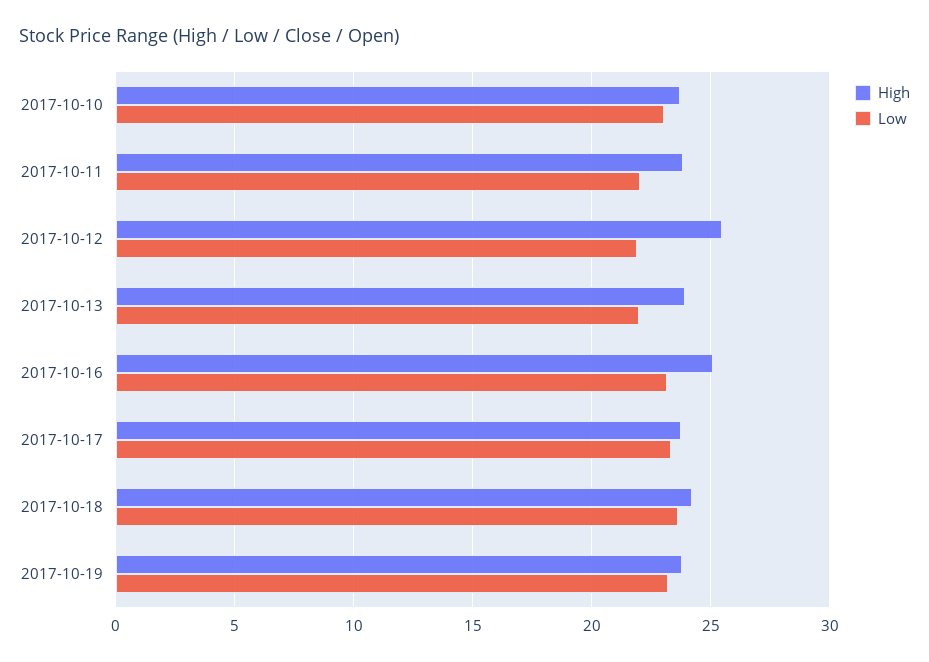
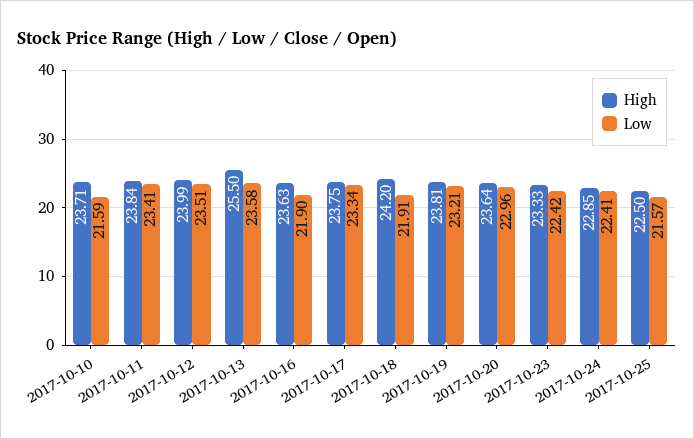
Low, 2017-10-10: 23 -> 21.59
Low, 2017-10-11: 22 -> 23.41
High, 2017-10-12: 25.5 -> 23.99
Low, 2017-10-12: 22 -> 23.51
High, 2017-10-13: 24 -> 25.5
Low, 2017-10-13: 22 -> 23.58
High, 2017-10-16: 25 -> 23.63
Low, 2017-10-16: 23 -> 21.9
Low, 2017-10-18: 23.5 -> 21.91
High, 2017-10-20: none -> 23.64
Low, 2017-10-20: none -> 22.96
High, 2017-10-23: none -> 23.33
Low, 2017-10-23: none -> 22.42
High, 2017-10-24: none -> 22.85
Low, 2017-10-24: none -> 22.41
High, 2017-10-25: none -> 22.5
Low, 2017-10-25: none -> 21.57

